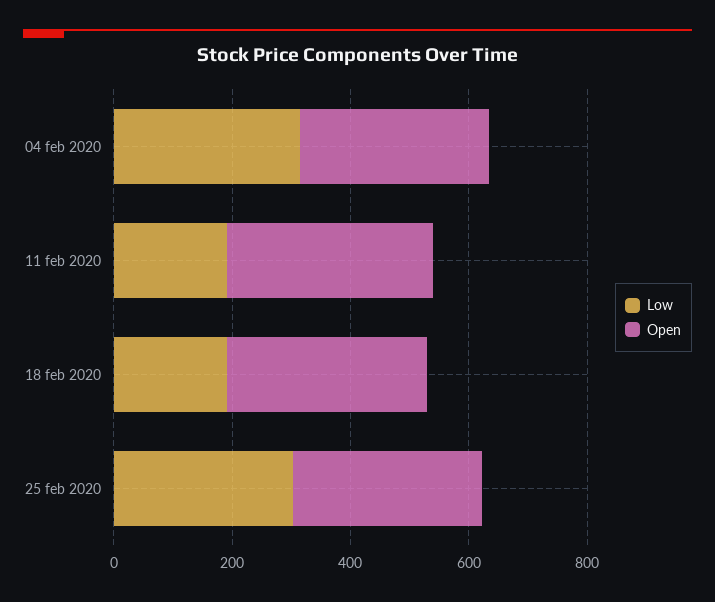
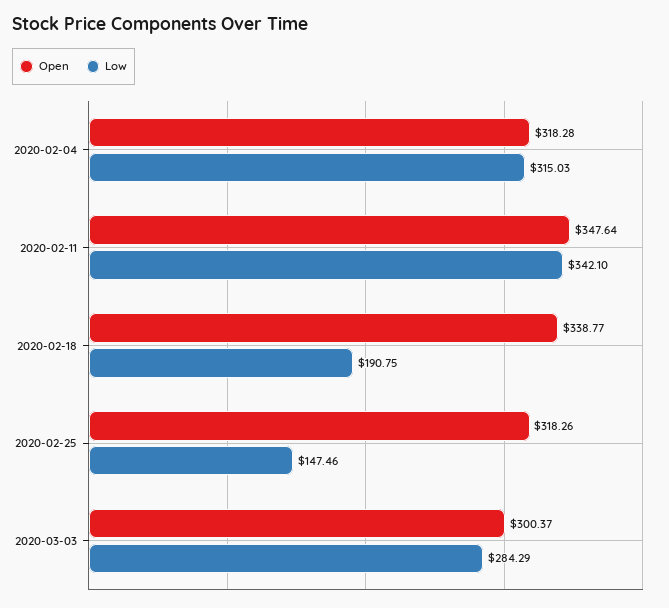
Low, 11 feb 2020: 200 -> 342.1
Low, 25 feb 2020: 300 -> 147.46
Open, 2020-03-03: none -> 300.37
Low, 2020-03-03: none -> 284.29

